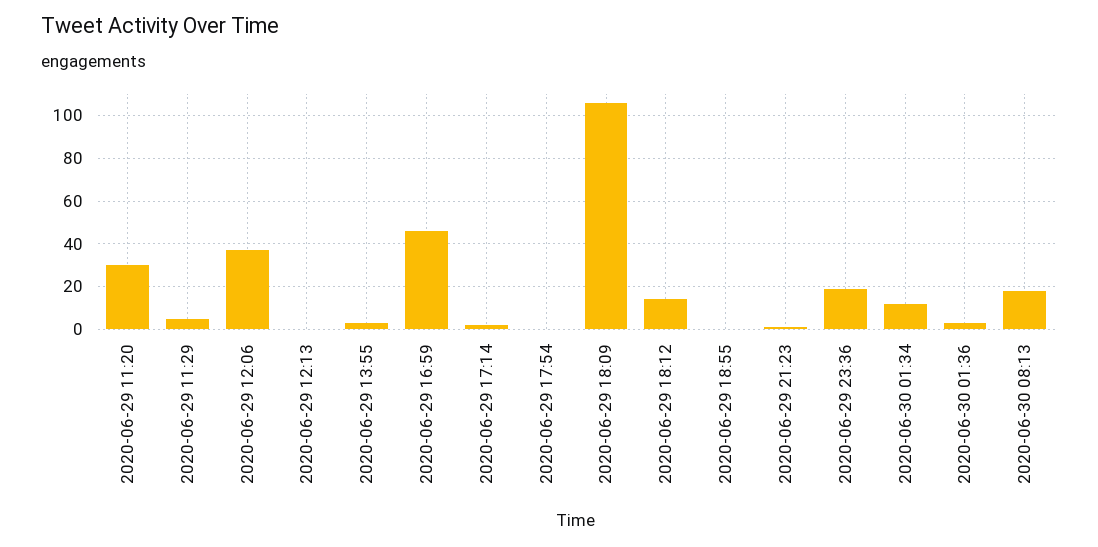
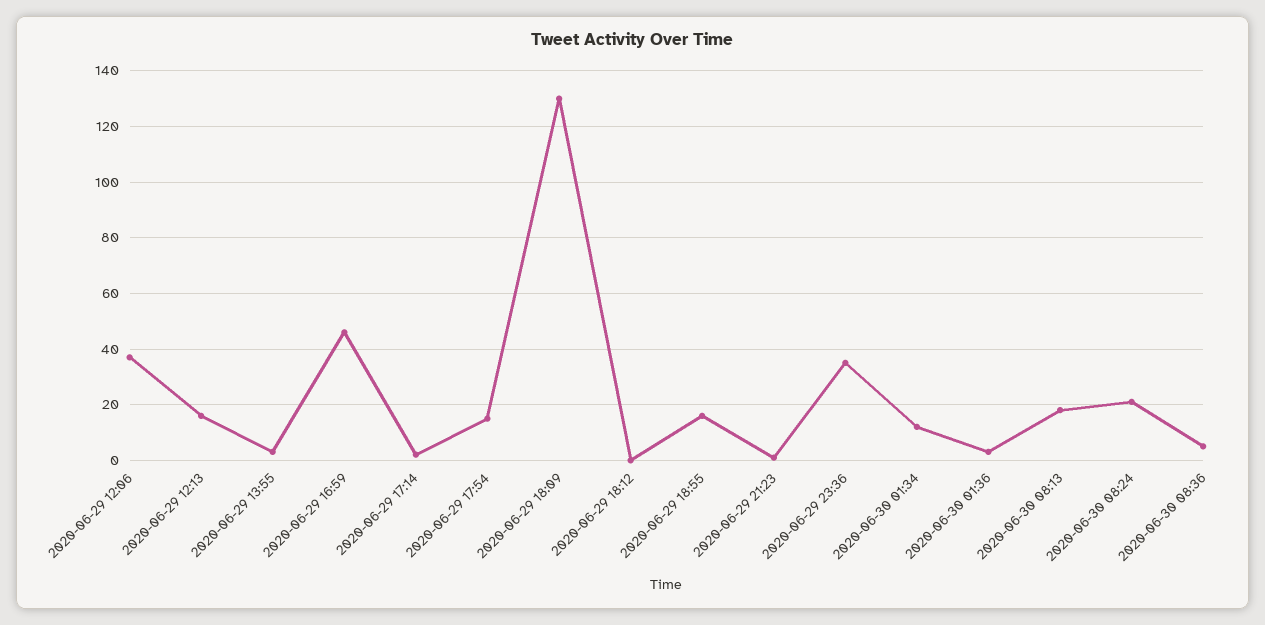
2020-06-29 11:20: 30 -> none
2020-06-29 11:29: 5 -> none
2020-06-29 12:13: 0 -> 15
2020-06-29 17:54: 0 -> 15
2020-06-29 18:09: 105 -> 130
2020-06-29 18:12: 15 -> 0
2020-06-29 18:55: 0 -> 15
2020-06-29 23:36: 20 -> 35
2020-06-30 08:24: none -> 20
2020-06-30 08:36: none -> 5

